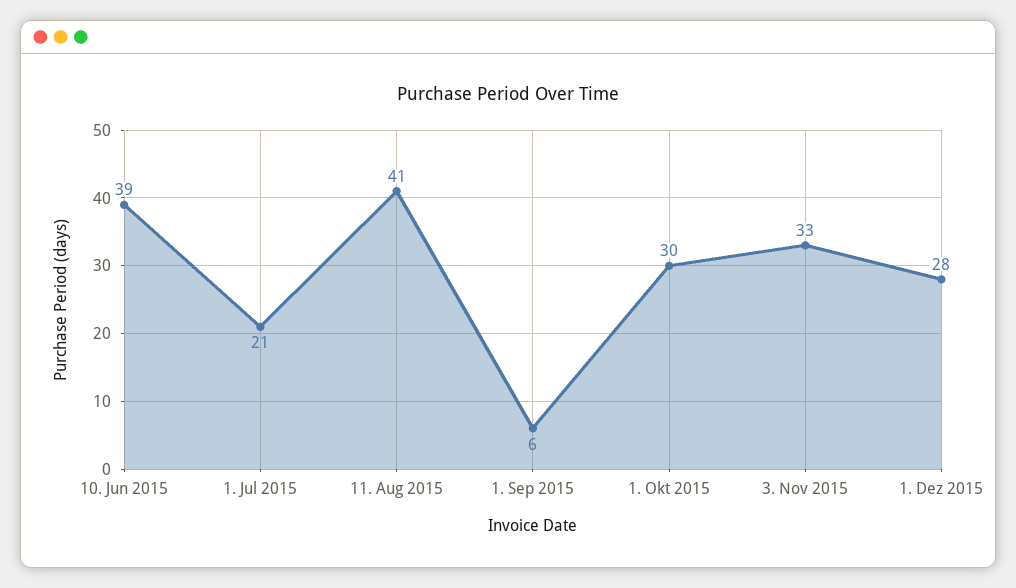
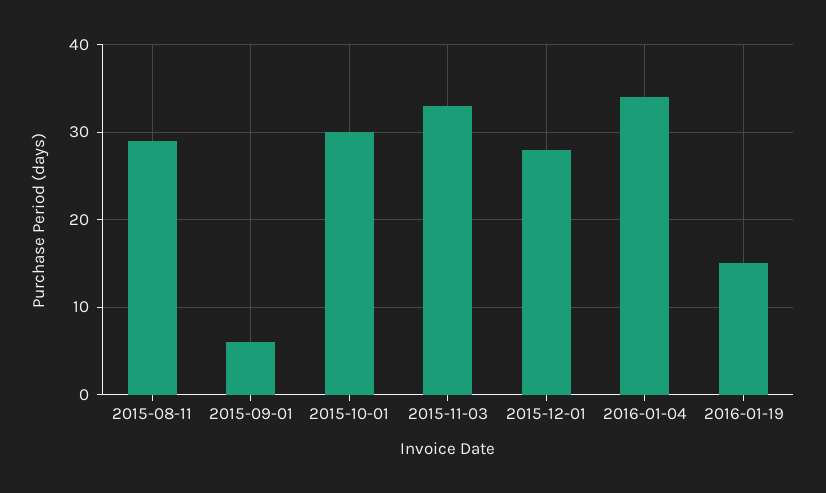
10. Jun 2015: 39 -> none
1. Jul 2015: 21 -> none
11. Aug 2015: 41 -> 29
2016-01-04: none -> 34
2016-01-19: none -> 15

